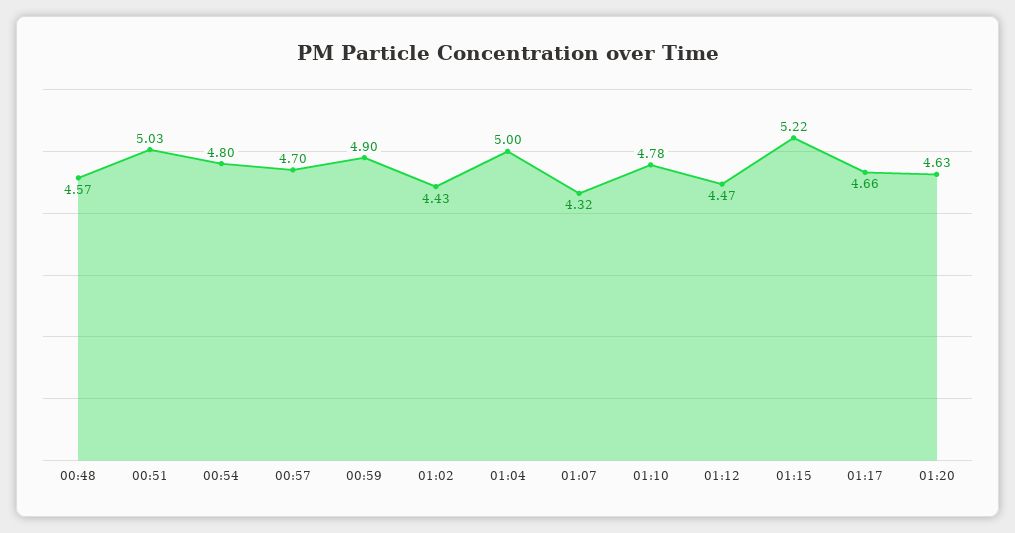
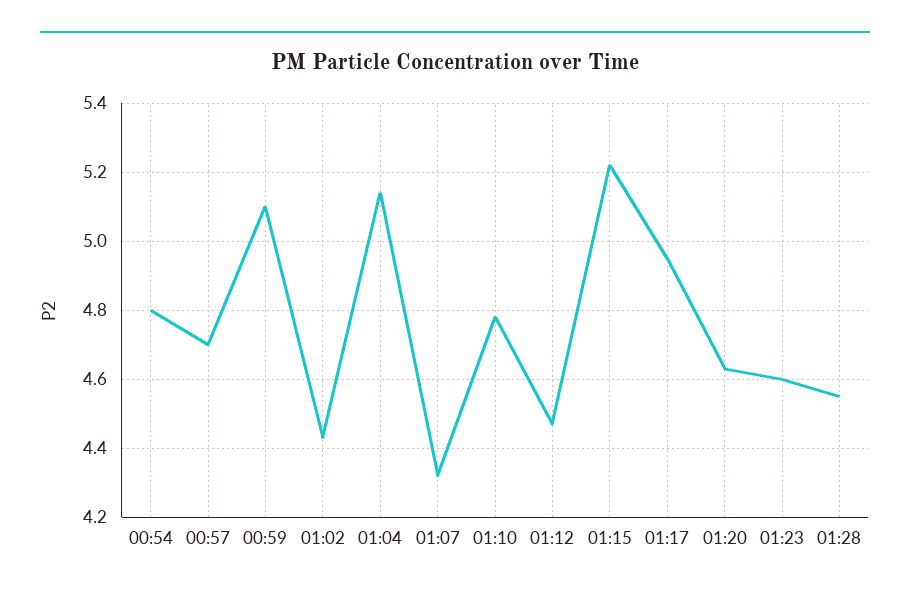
00:48: 4.57 -> none
00:51: 5.03 -> none
00:59: 4.9 -> 5.1
01:04: 5 -> 5.15
01:17: 4.66 -> 4.95
01:23: none -> 4.6
01:28: none -> 4.55

